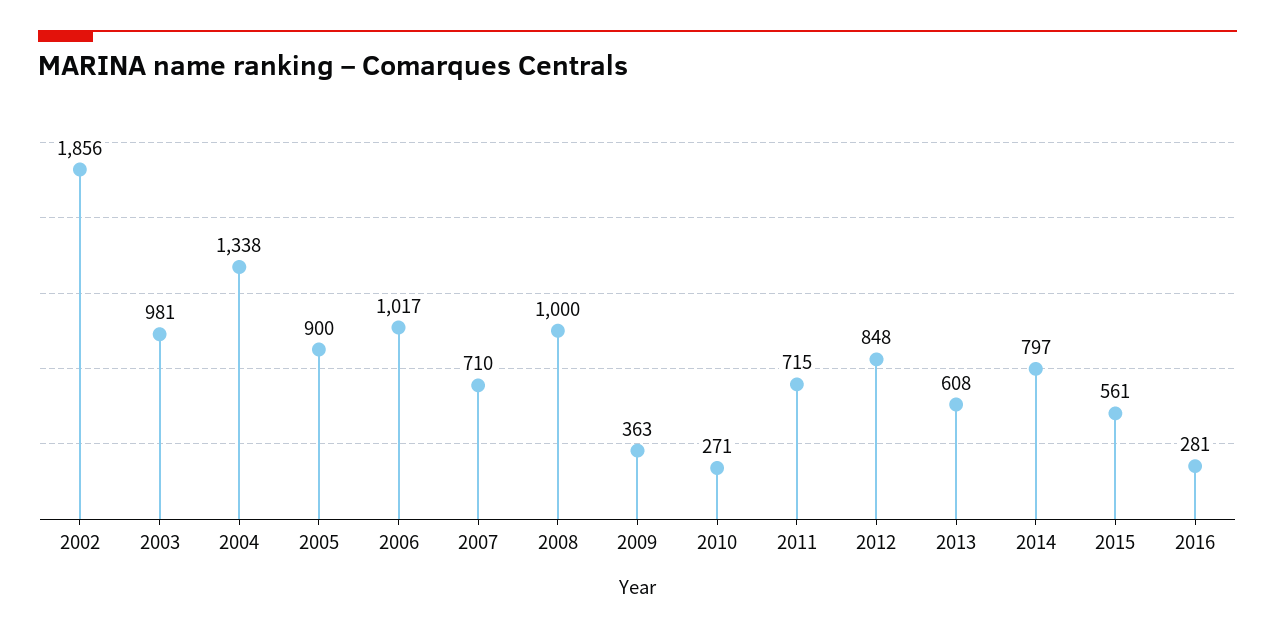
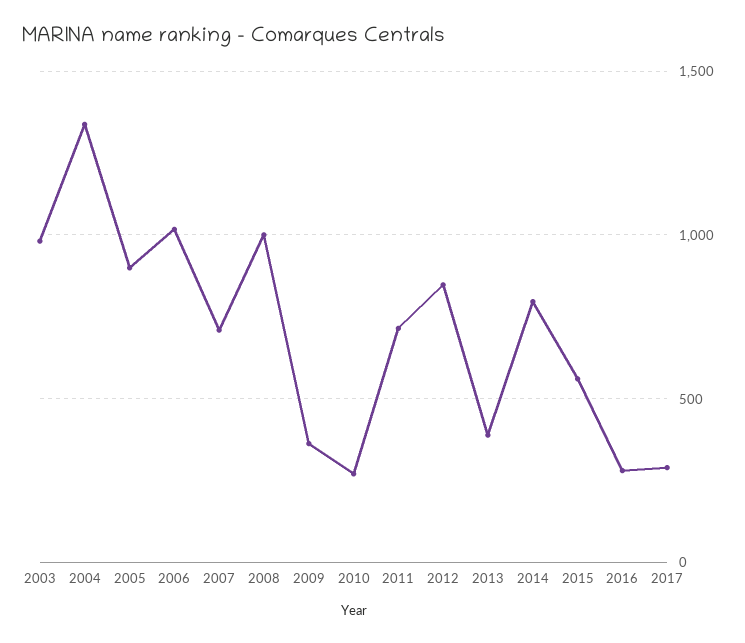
2002: 1856 -> none
2013: 608 -> 400
2017: none -> 300

